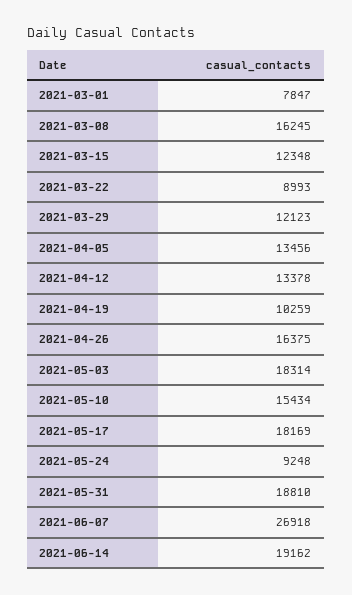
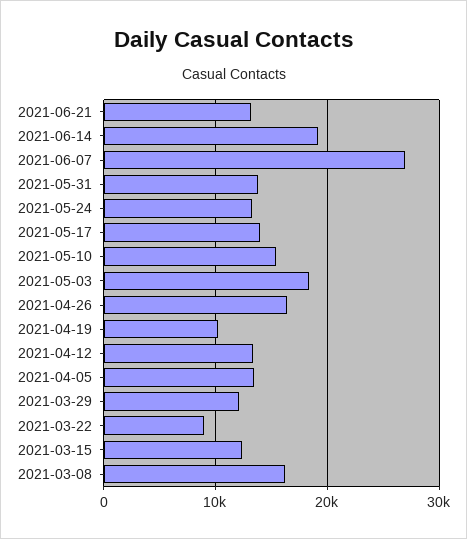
2021-03-01: 7847 -> none
2021-05-17: 18169 -> 14000
2021-05-24: 9248 -> 13000
2021-05-31: 18810 -> 14000
2021-06-21: none -> 13000

